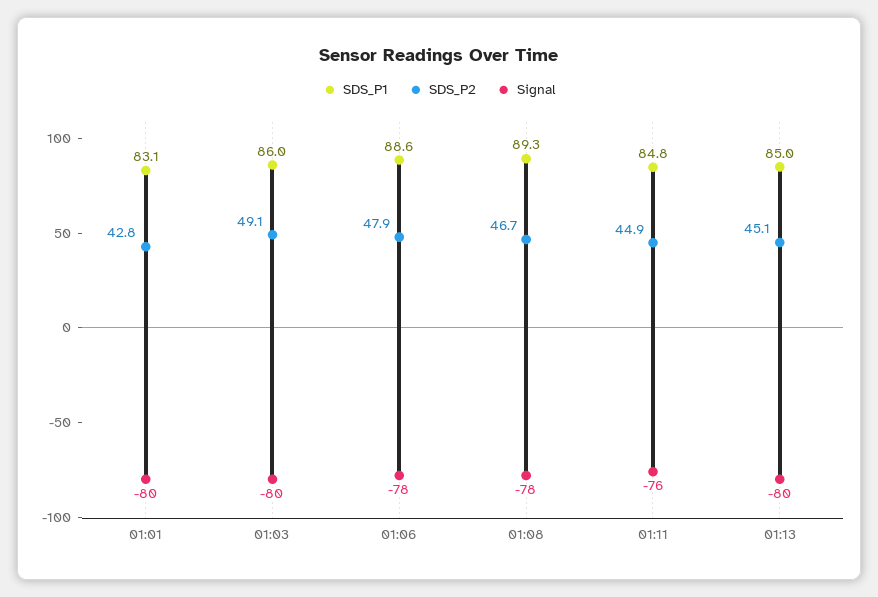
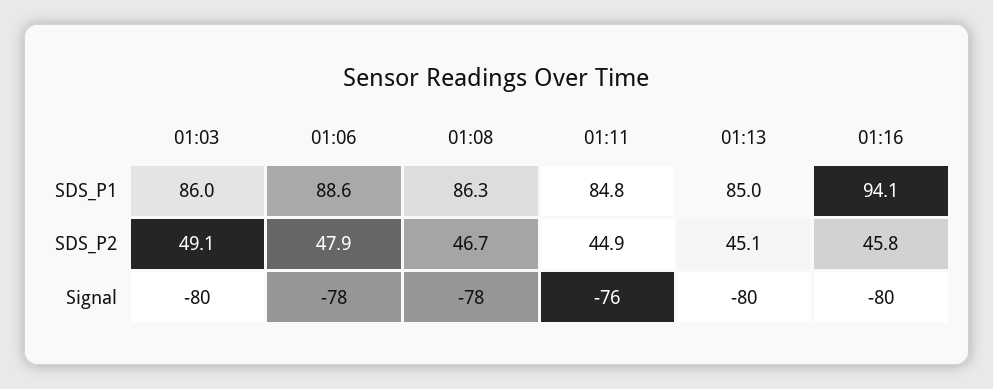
SDS_P1, 01:01: 83.1 -> none
SDS_P2, 01:01: 42.8 -> none
Signal, 01:01: -80 -> none
SDS_P1, 01:08: 89.3 -> 86.3
SDS_P1, 01:16: none -> 94.1
SDS_P2, 01:16: none -> 45.8
Signal, 01:16: none -> -80

